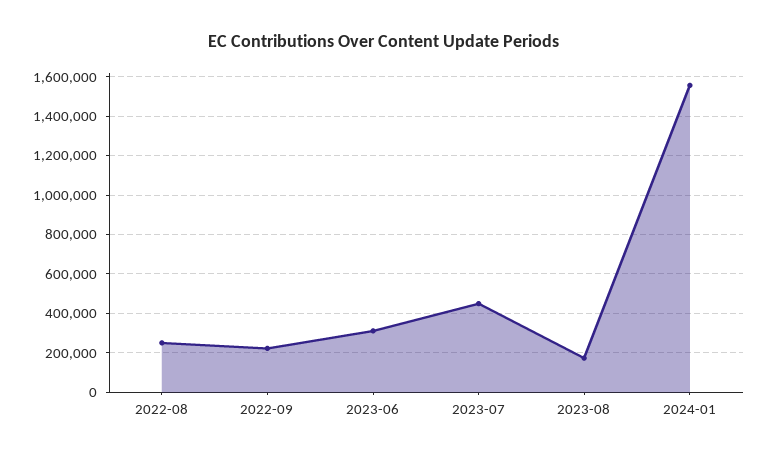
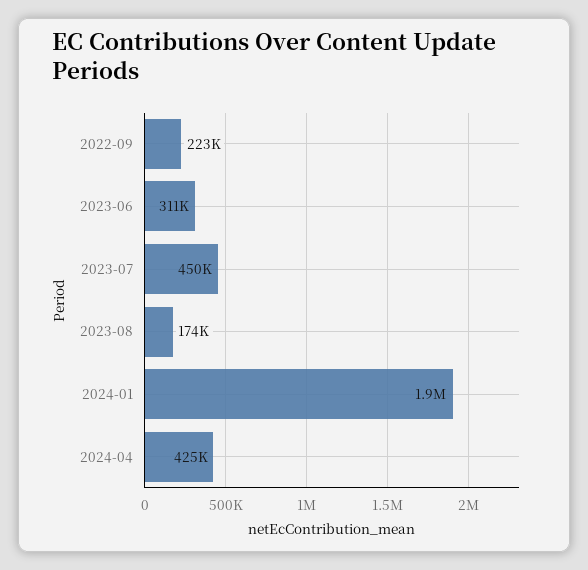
2022-08: 250000 -> none
2024-01: 1550000 -> 1900000
2024-04: none -> 425000

